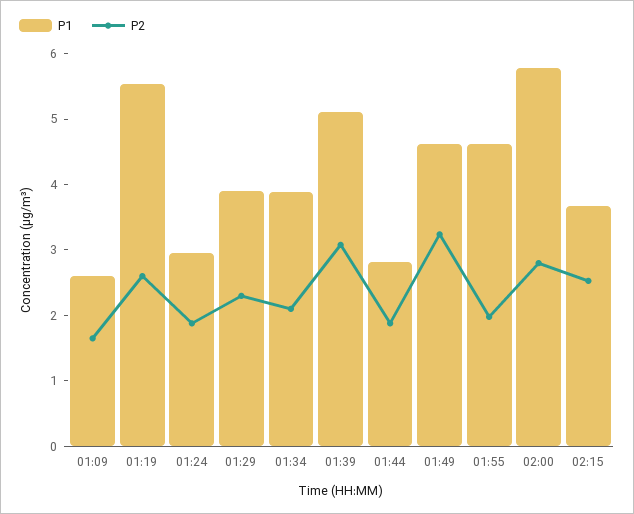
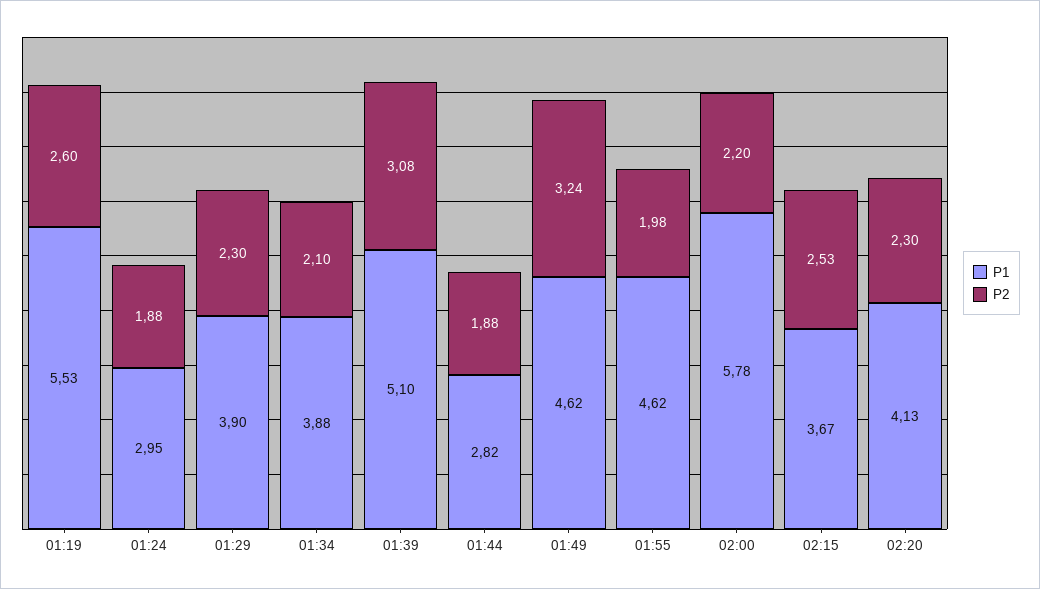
P1, 01:09: 2.6 -> none
P2, 01:09: 1.6 -> none
P2, 02:00: 2.8 -> 2.2
P1, 02:20: none -> 4.13
P2, 02:20: none -> 2.3

